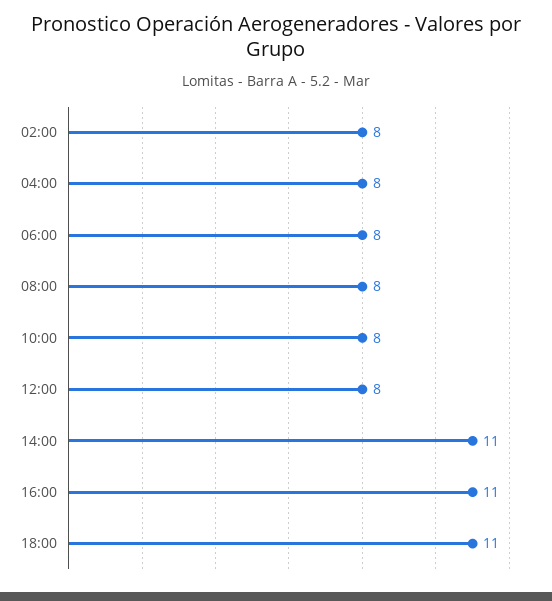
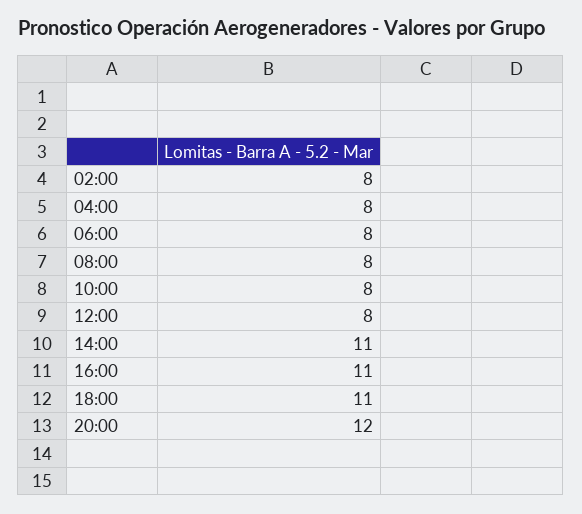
20:00: none -> 12

